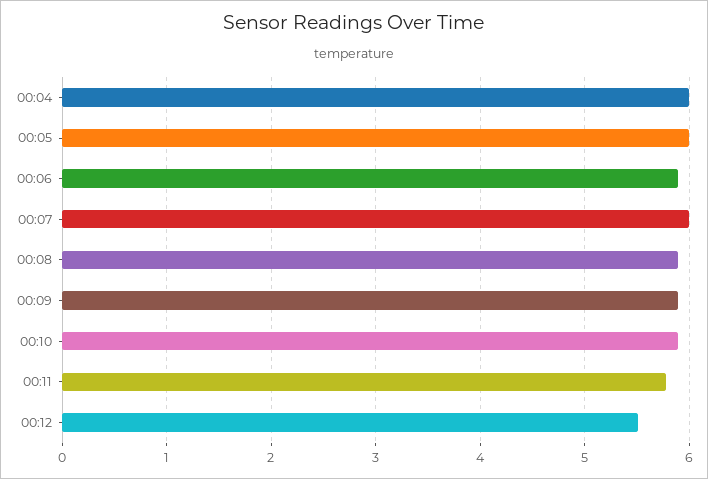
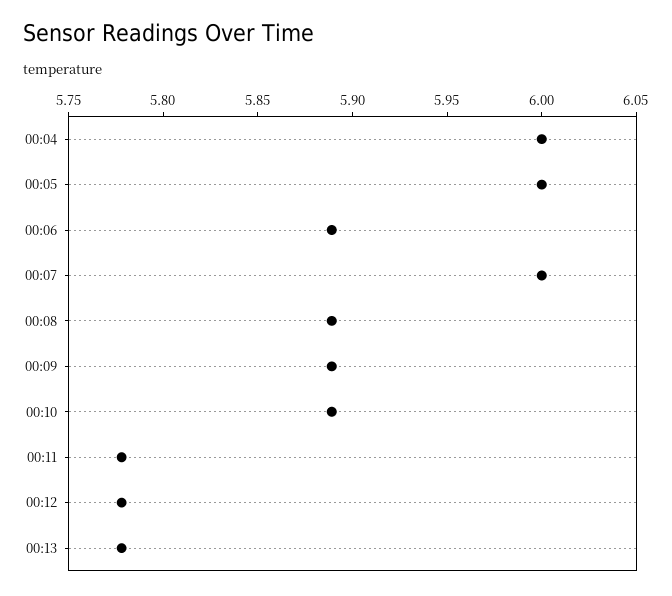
00:12: 5.5 -> 5.78
00:13: none -> 5.78

